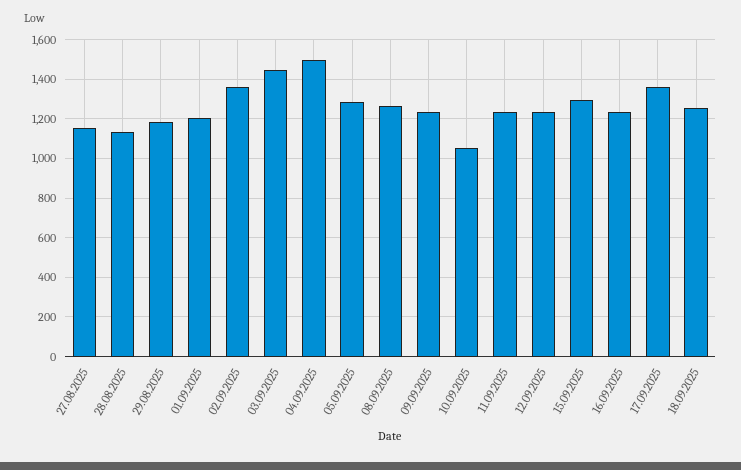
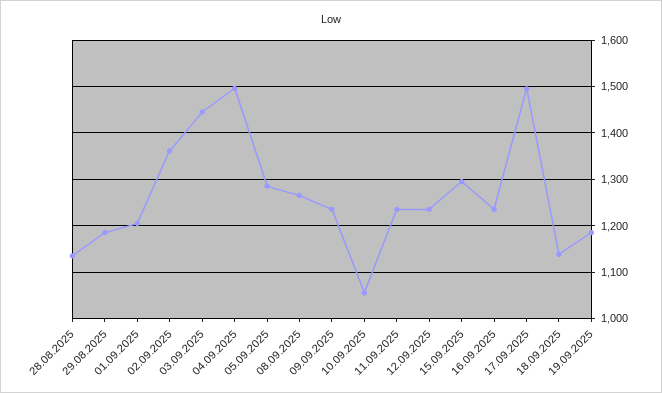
27.08.2025: 1150 -> none
17.09.2025: 1350 -> 1500
18.09.2025: 1250 -> 1140
19.09.2025: none -> 1180

